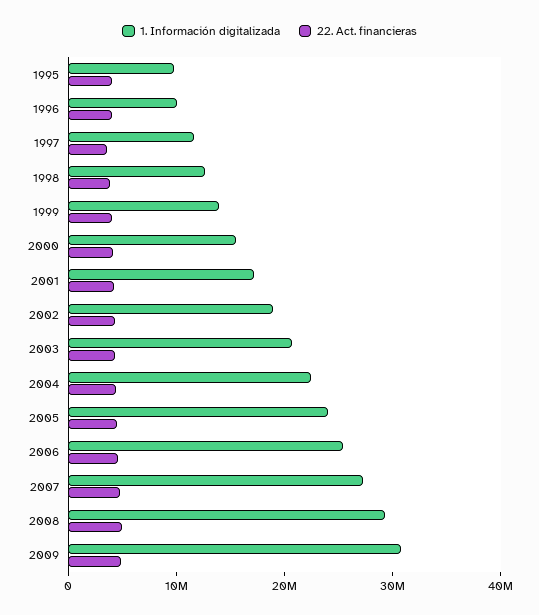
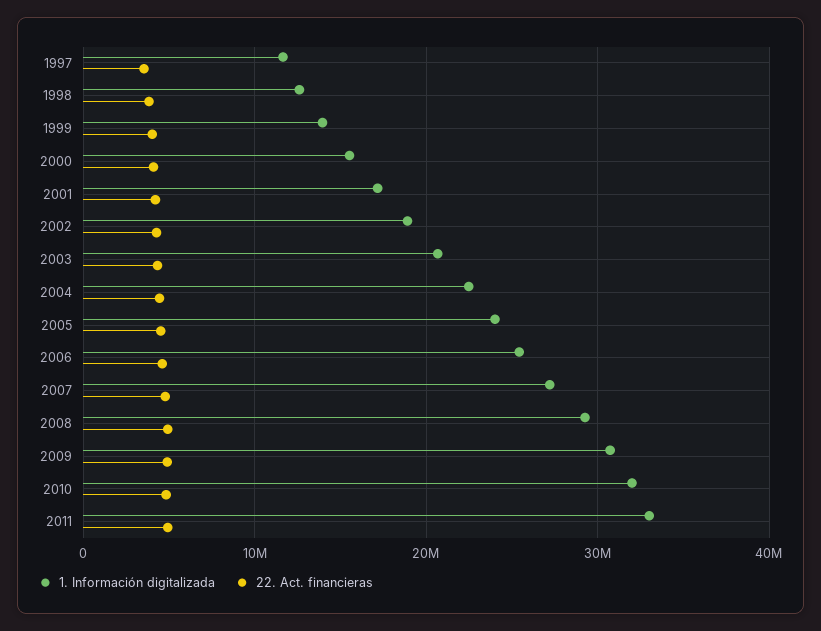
1. Información digitalizada, 1995: 10000000 -> none
22. Act. financieras, 1995: 4000000 -> none
1. Información digitalizada, 1996: 10000000 -> none
22. Act. financieras, 1996: 4000000 -> none
1. Información digitalizada, 2010: none -> 32000000
22. Act. financieras, 2010: none -> 5000000
1. Información digitalizada, 2011: none -> 33000000
22. Act. financieras, 2011: none -> 5000000

